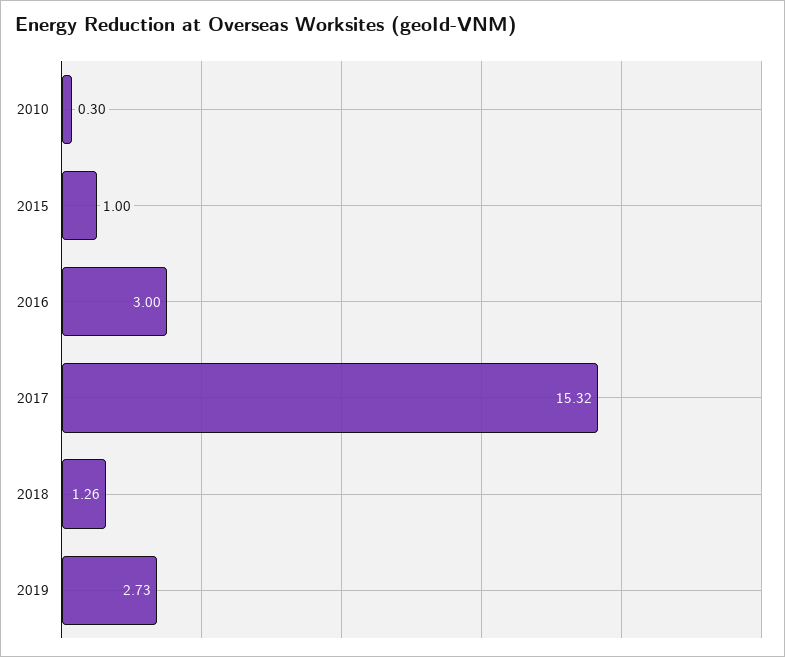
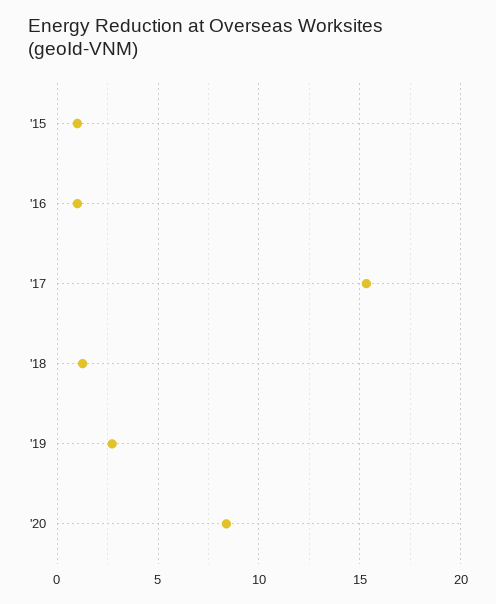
2010: 0.3 -> none
2016: 3 -> 1
'20: none -> 8.5

